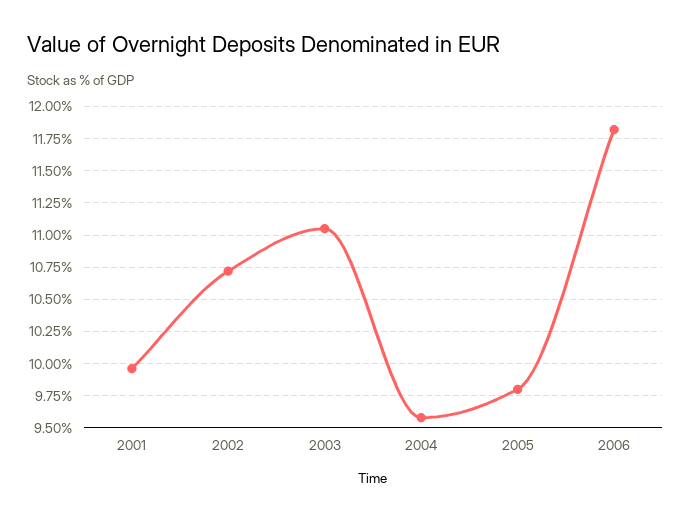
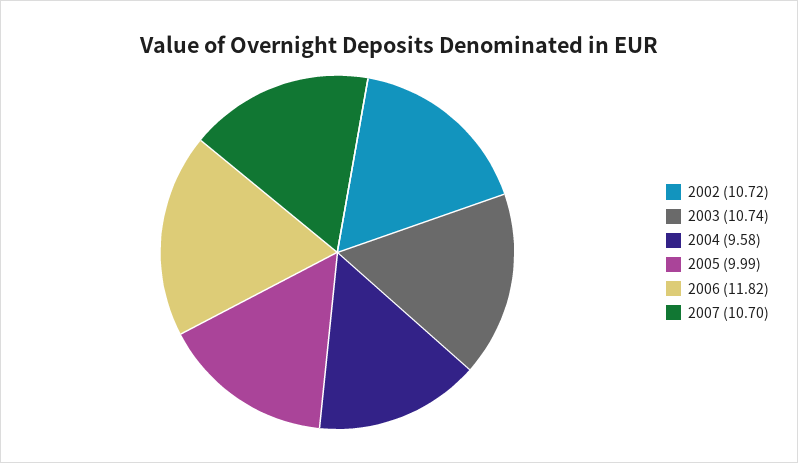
2001: 9.95 -> none
2003: 11.05 -> 10.74
2005: 9.8 -> 9.99
2007: none -> 10.7

